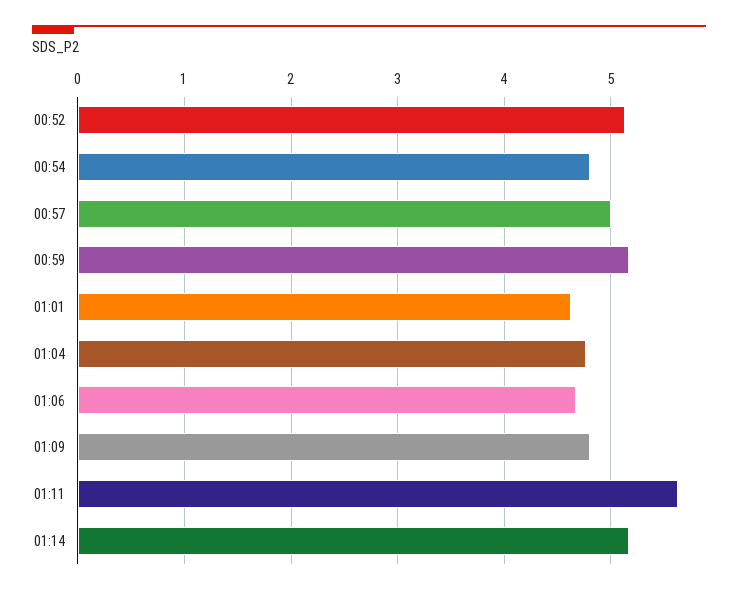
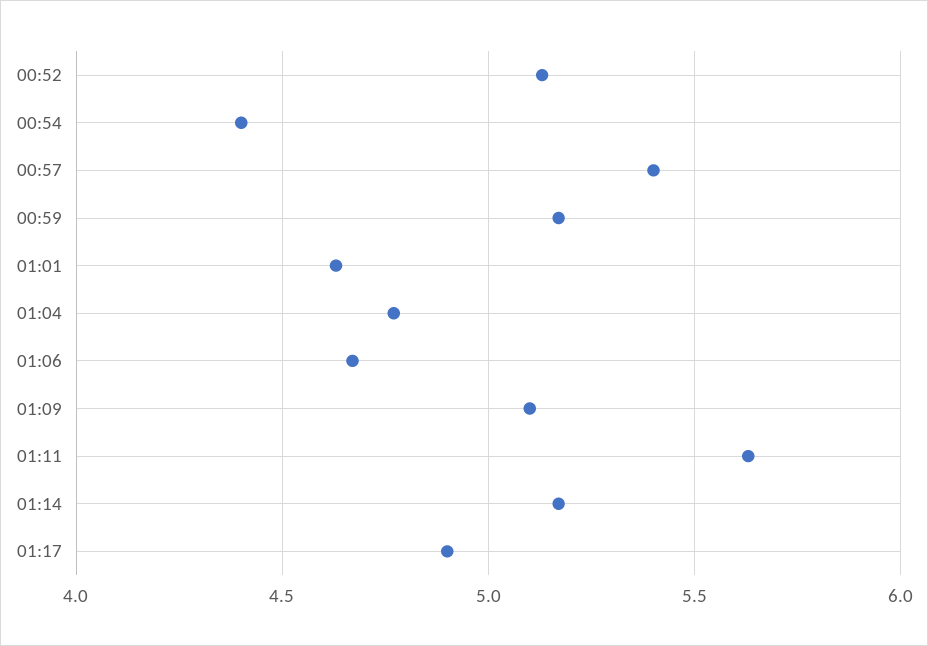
00:54: 4.8 -> 4.4
00:57: 5 -> 5.4
01:09: 4.8 -> 5.1
01:17: none -> 4.9

